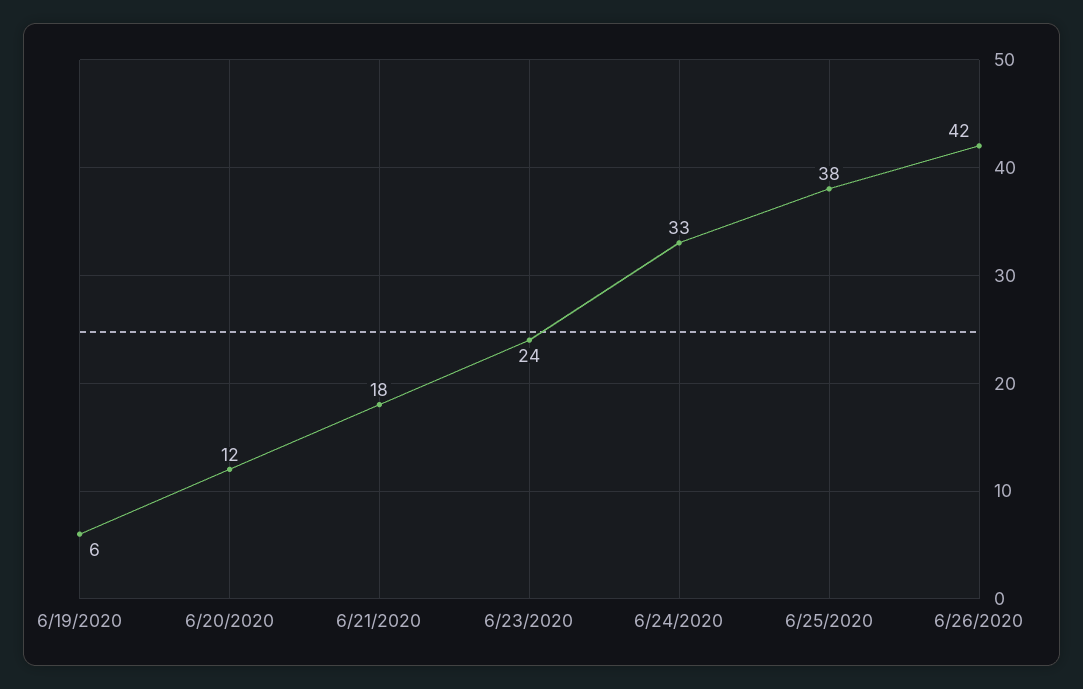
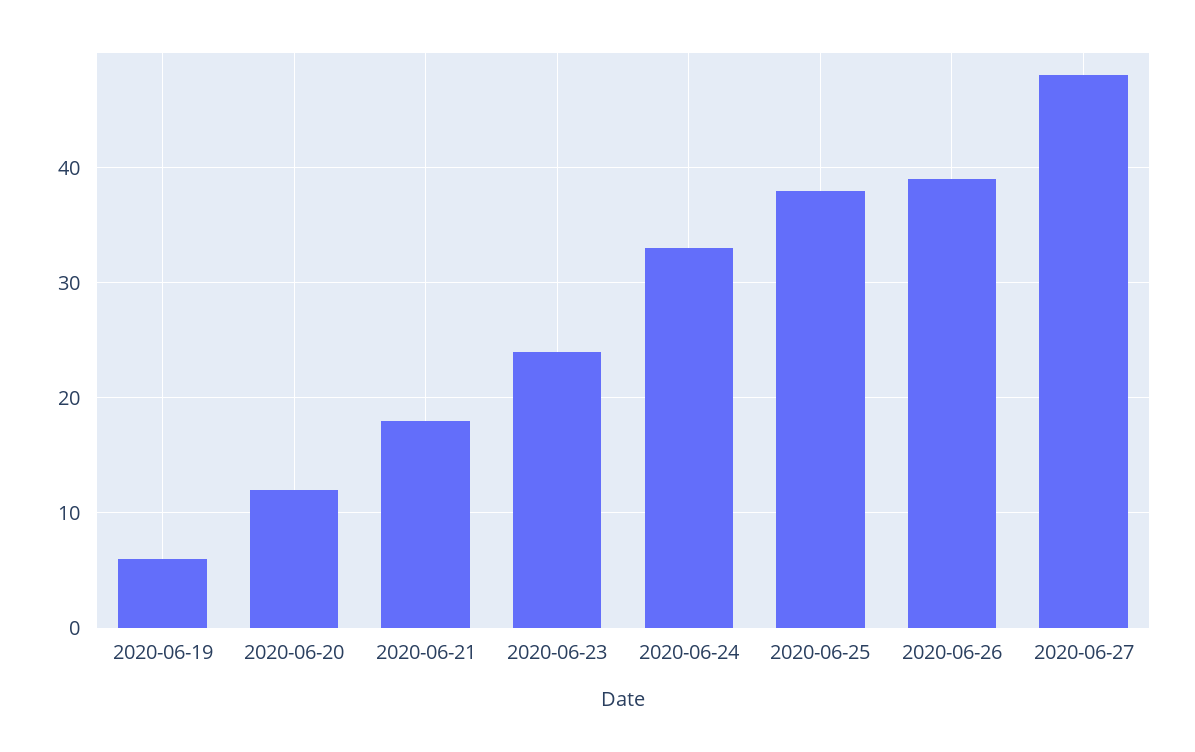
6/26/2020: 42 -> 39
2020-06-27: none -> 48

